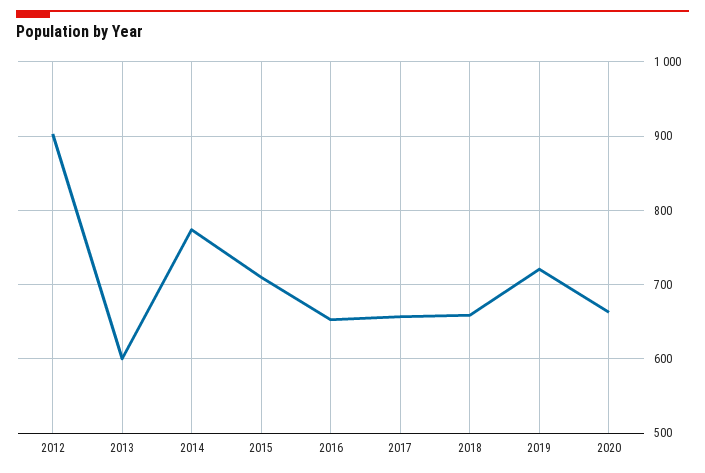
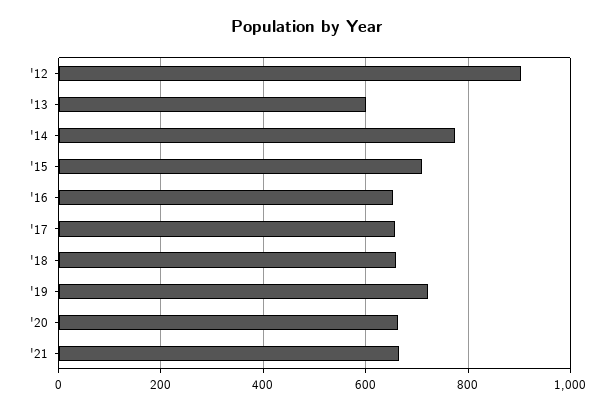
'21: none -> 660

